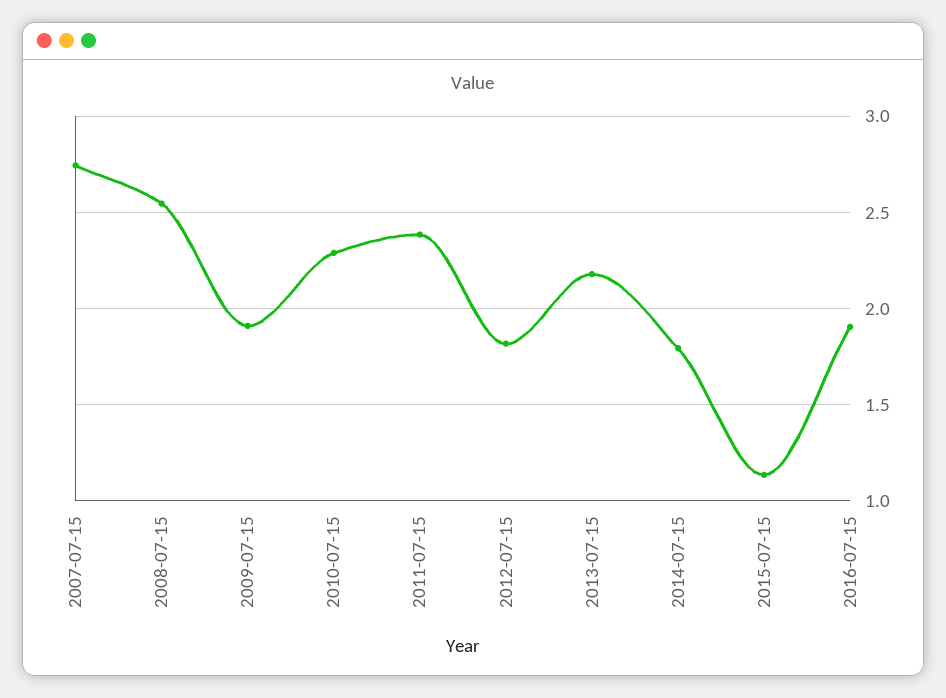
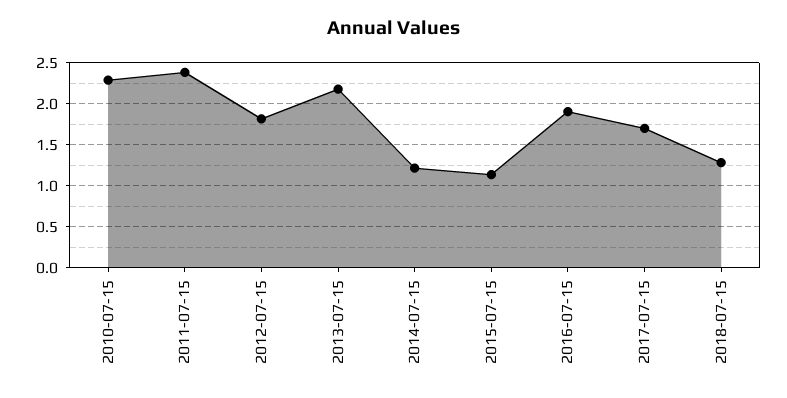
2007-07-15: 2.75 -> none
2008-07-15: 2.55 -> none
2009-07-15: 1.9 -> none
2014-07-15: 1.8 -> 1.2
2017-07-15: none -> 1.7
2018-07-15: none -> 1.3

